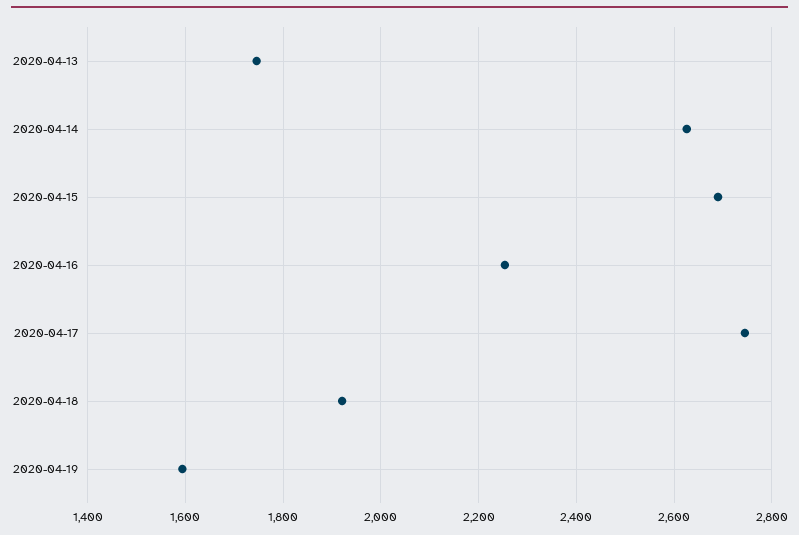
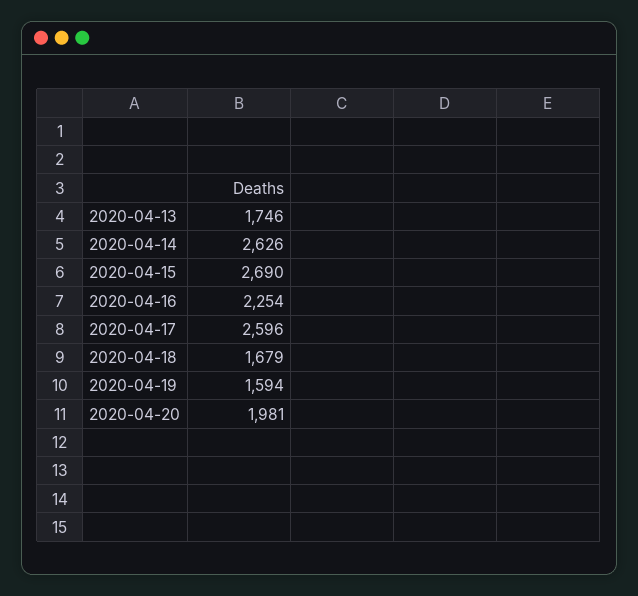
2020-04-17: 2740 -> 2596
2020-04-18: 1920 -> 1679
2020-04-20: none -> 1981

